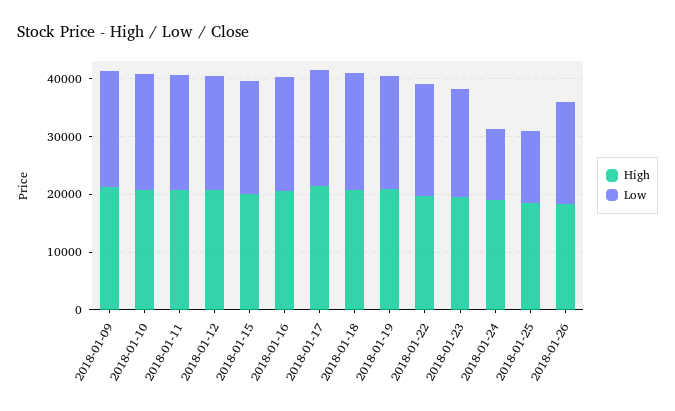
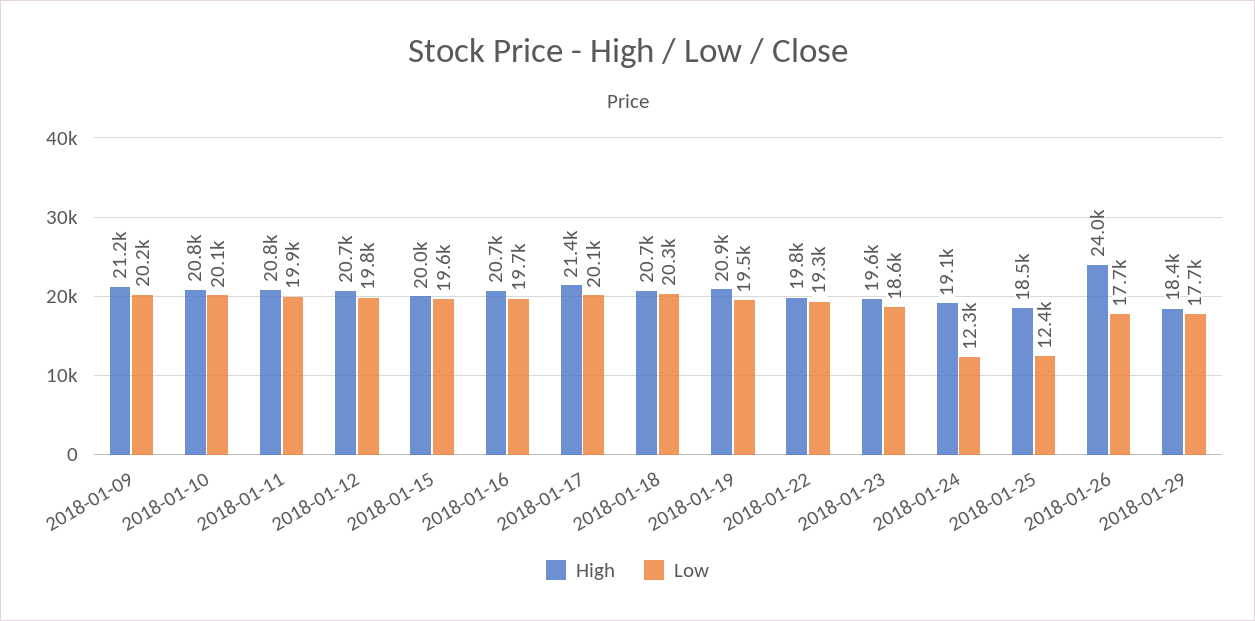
High, 2018-01-26: 18000 -> 24000
High, 2018-01-29: none -> 18400
Low, 2018-01-29: none -> 17700

